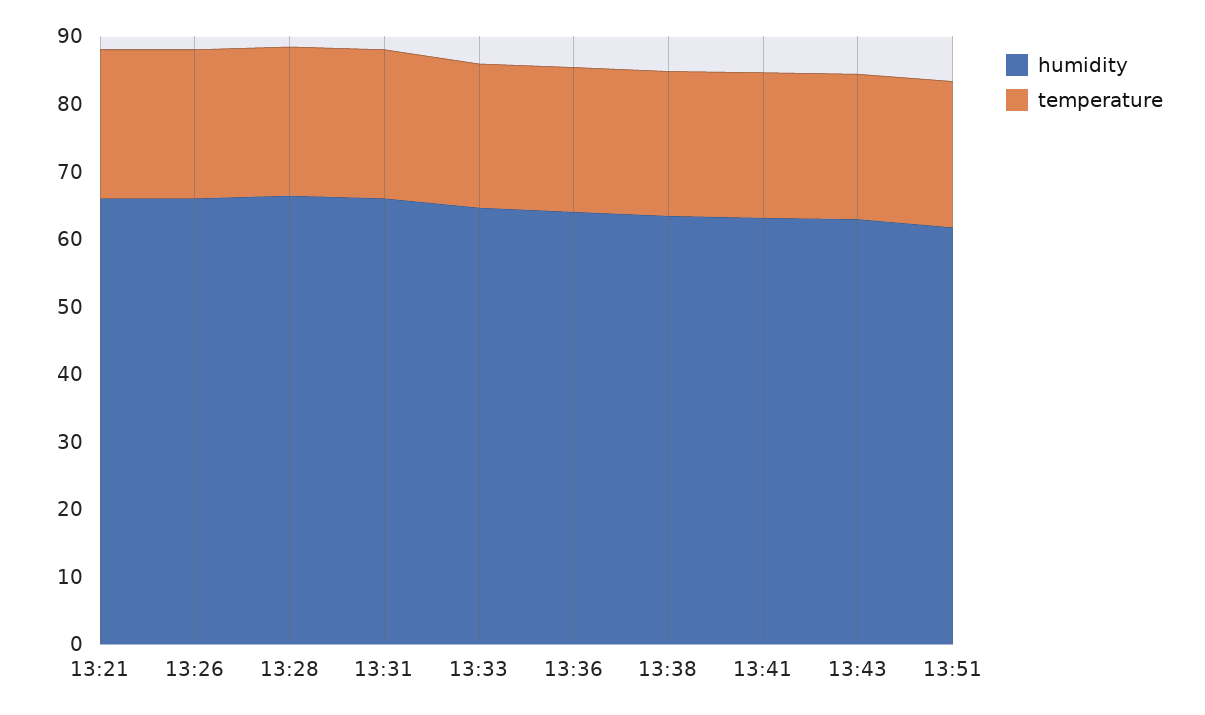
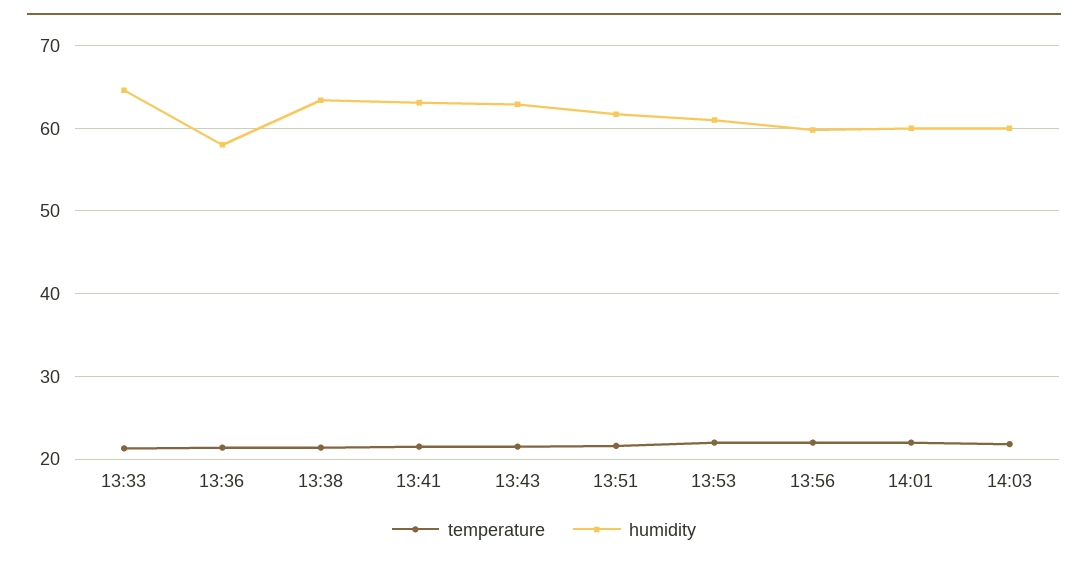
humidity, 13:21: 66 -> none
temperature, 13:21: 22 -> none
humidity, 13:26: 66 -> none
temperature, 13:26: 22 -> none
humidity, 13:28: 66 -> none
temperature, 13:28: 22 -> none
humidity, 13:31: 66 -> none
temperature, 13:31: 22 -> none
humidity, 13:36: 64 -> 58
temperature, 13:53: none -> 22
humidity, 13:53: none -> 61
temperature, 13:56: none -> 22
humidity, 13:56: none -> 60
temperature, 14:01: none -> 22
humidity, 14:01: none -> 60
temperature, 14:03: none -> 22
humidity, 14:03: none -> 60

